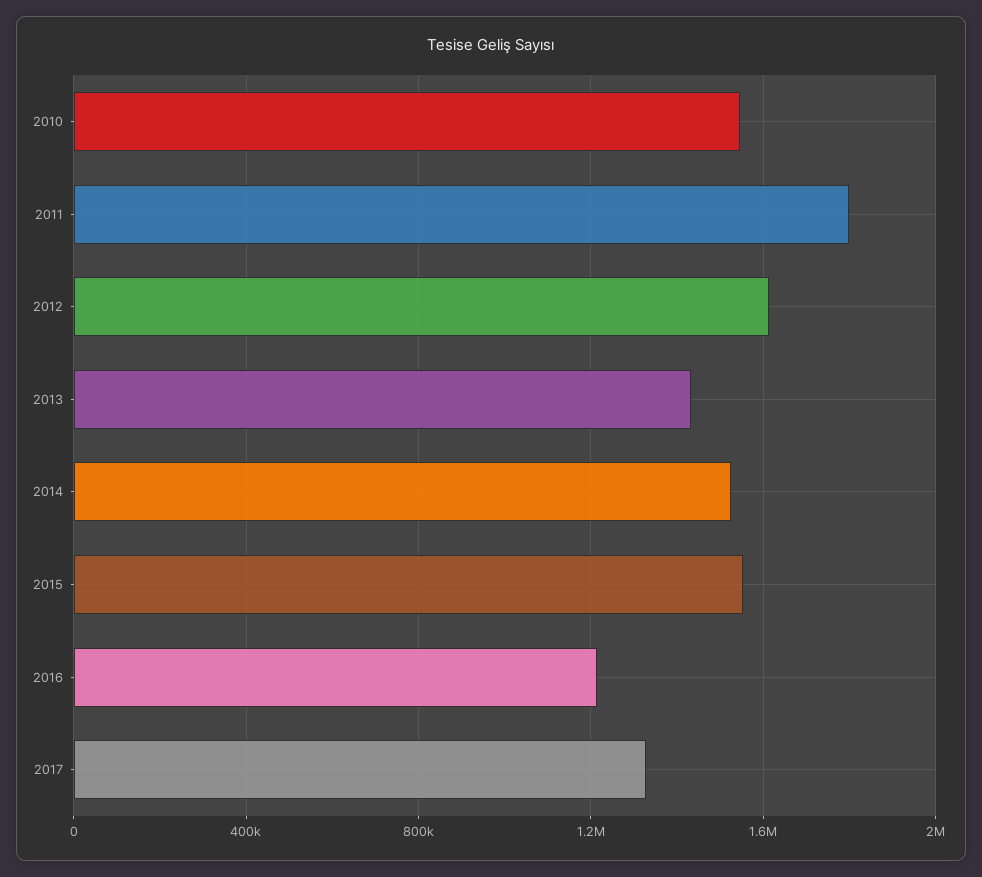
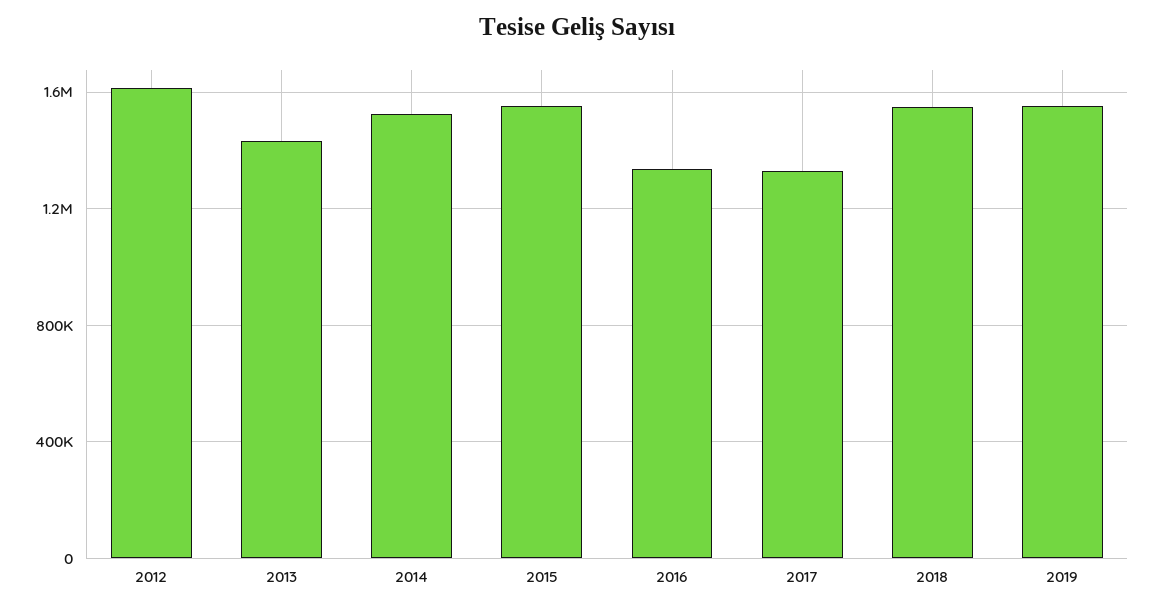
2010: 1550000 -> none
2011: 1800000 -> none
2016: 1200000 -> 1350000
2018: none -> 1550000
2019: none -> 1550000

